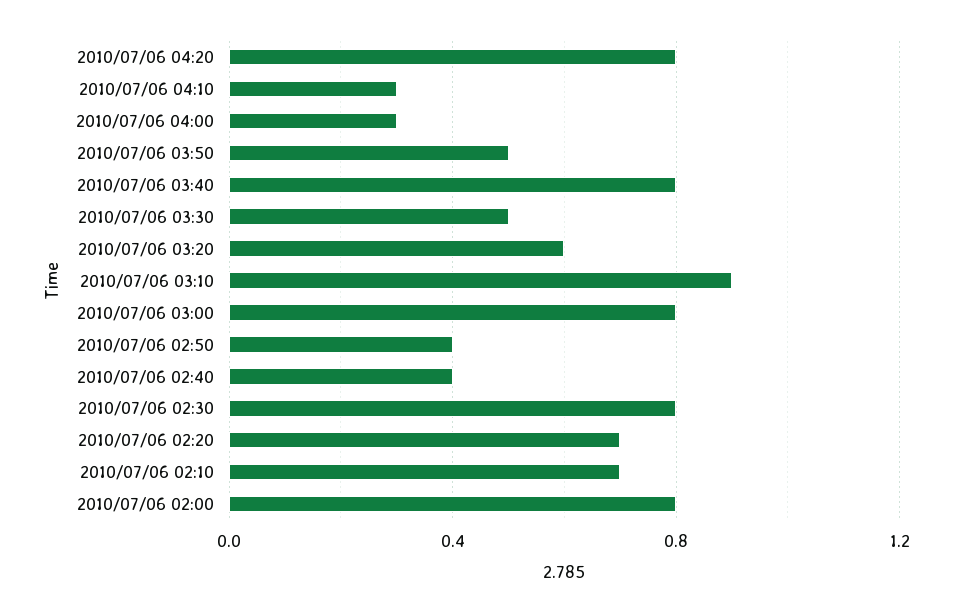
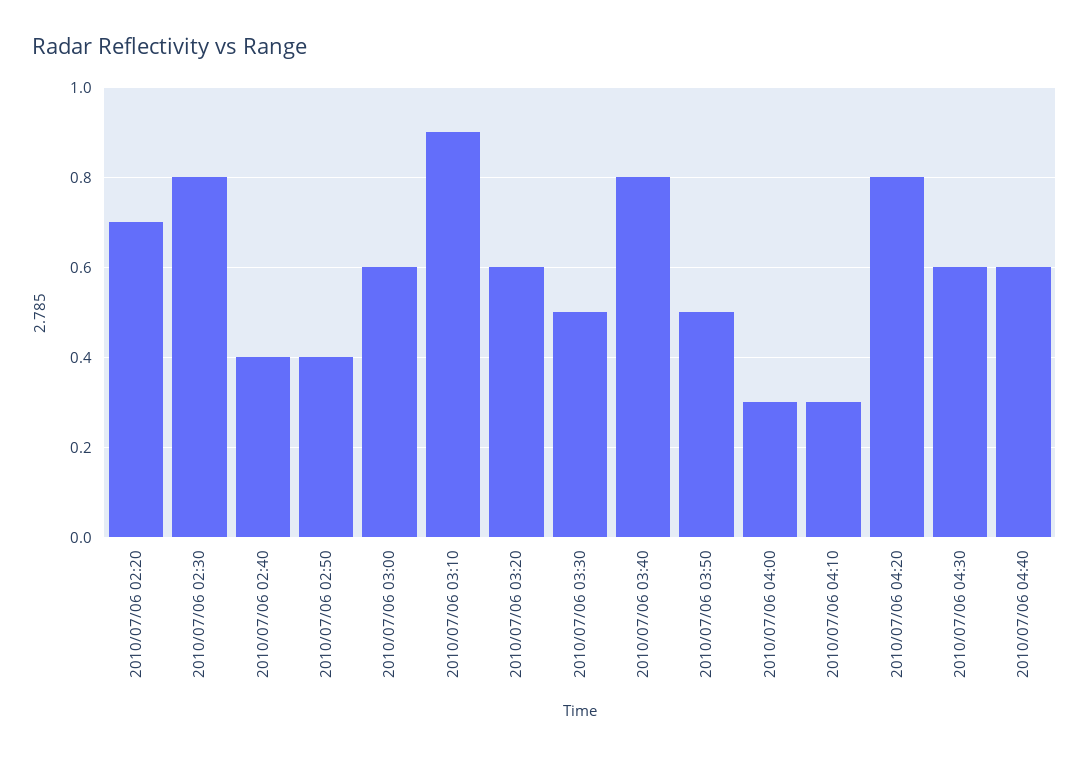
2010/07/06 03:00: 0.8 -> 0.6
2010/07/06 02:10: 0.7 -> none
2010/07/06 02:00: 0.8 -> none
2010/07/06 04:30: none -> 0.6
2010/07/06 04:40: none -> 0.6

